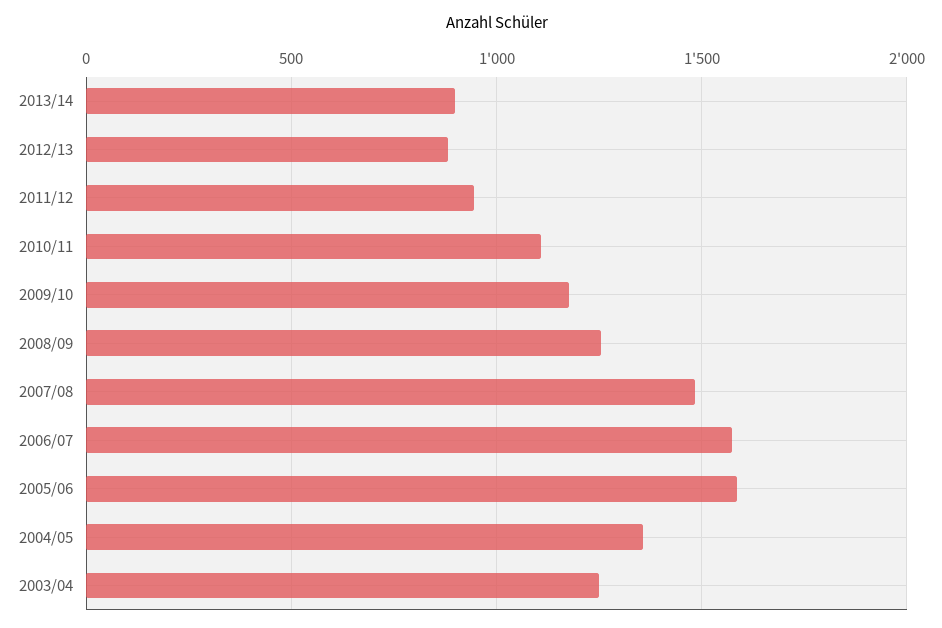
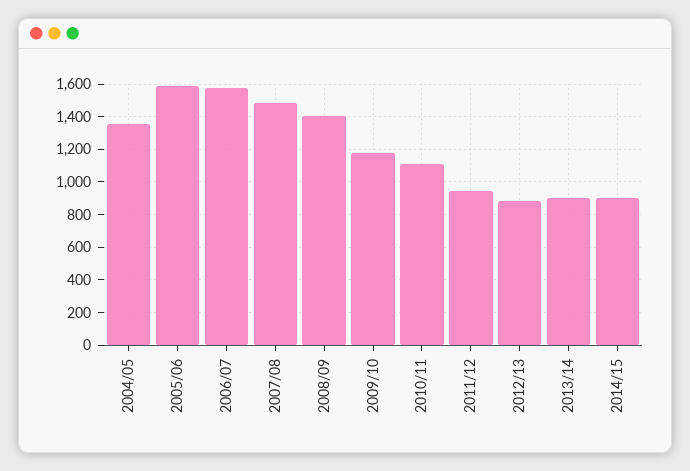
2008/09: 1250 -> 1400
2003/04: 1250 -> none
2014/15: none -> 900

